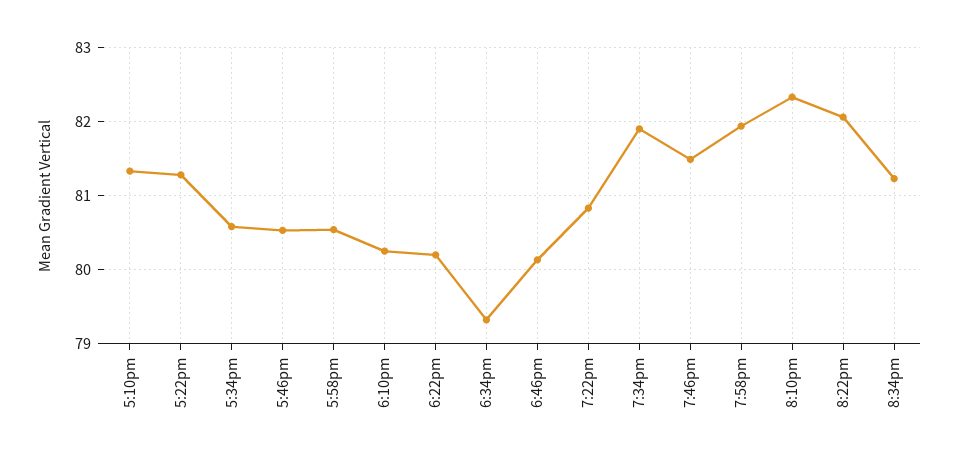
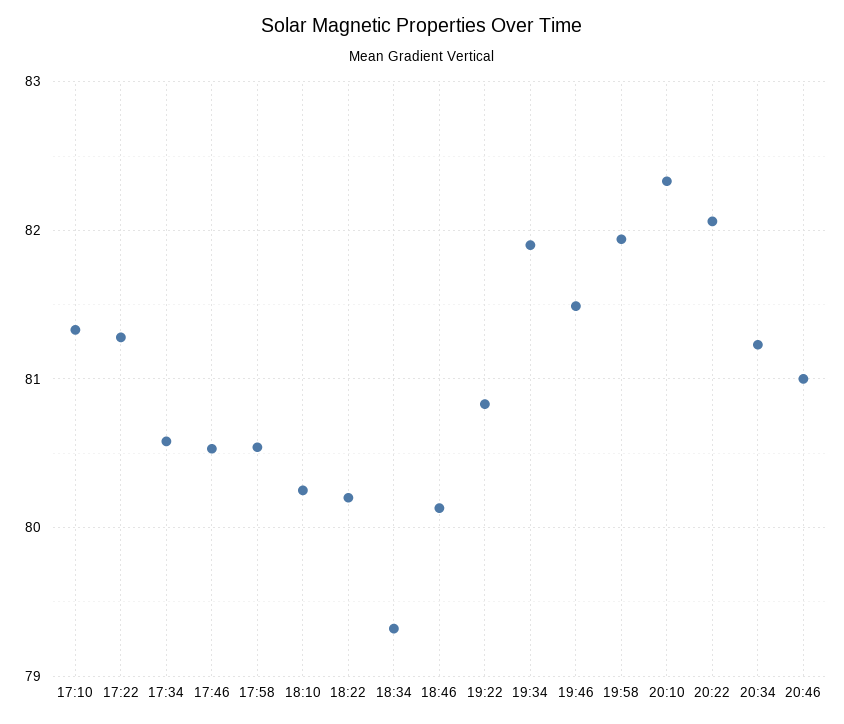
20:46: none -> 81

